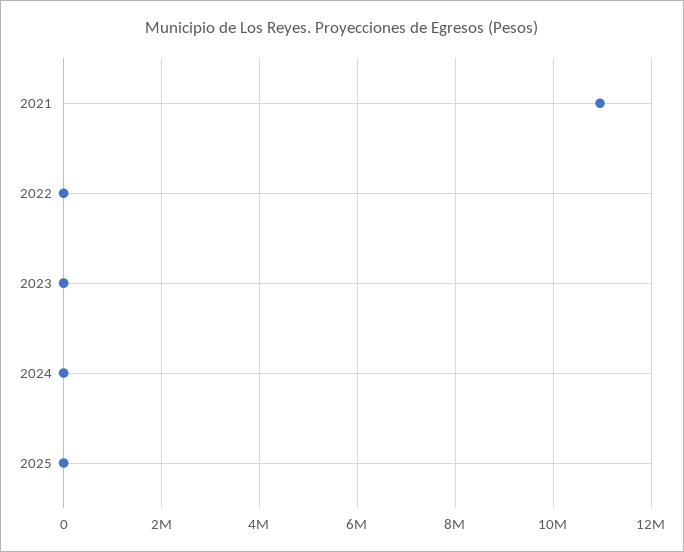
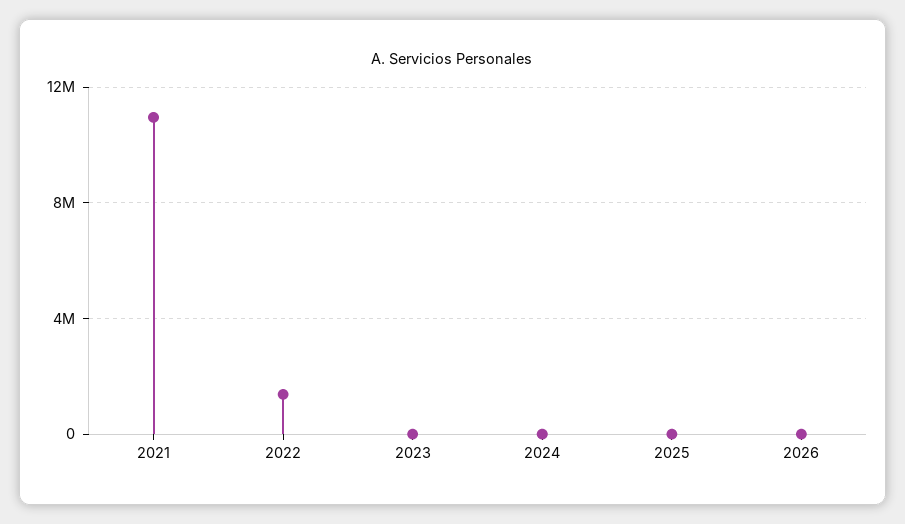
2022: 0 -> 1500000
2026: none -> 0

